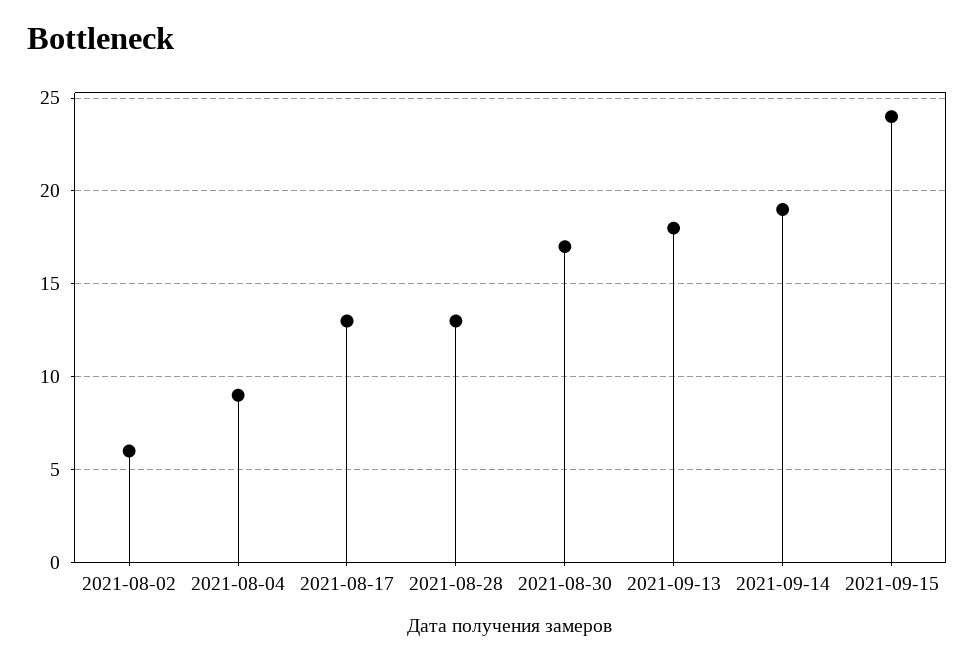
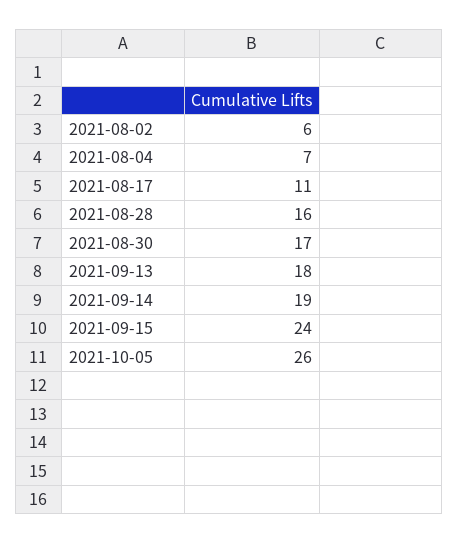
2021-08-04: 9 -> 7
2021-08-17: 13 -> 11
2021-08-28: 13 -> 16
2021-10-05: none -> 26

